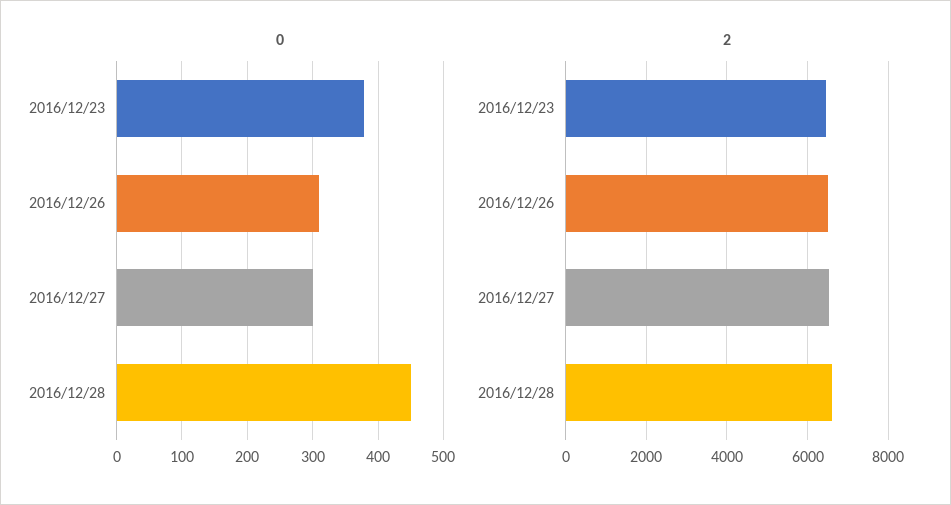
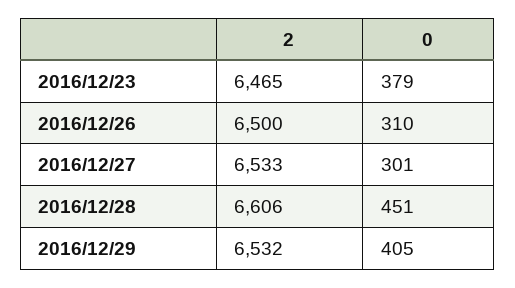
2, 2016/12/29: none -> 6532
0, 2016/12/29: none -> 405

